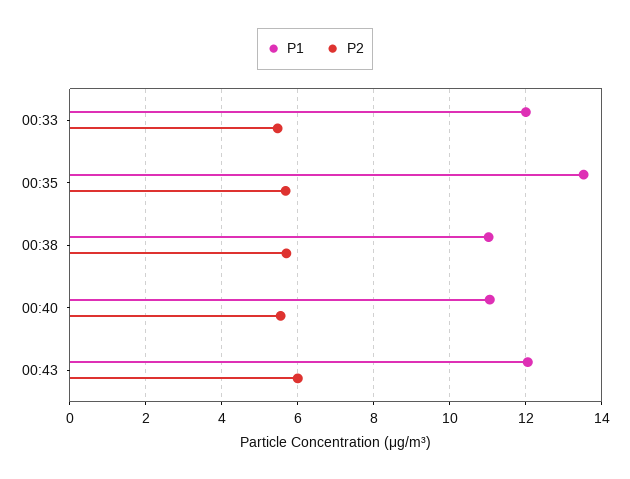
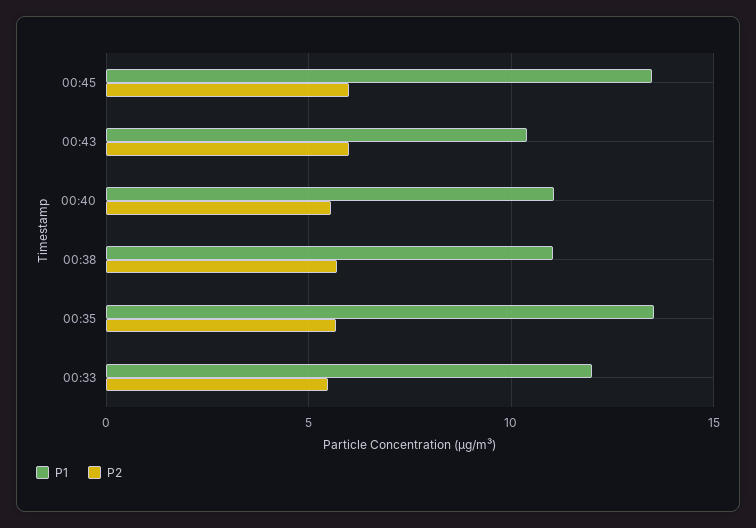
P1, 00:43: 12 -> 10.5
P1, 00:45: none -> 13.5
P2, 00:45: none -> 6

